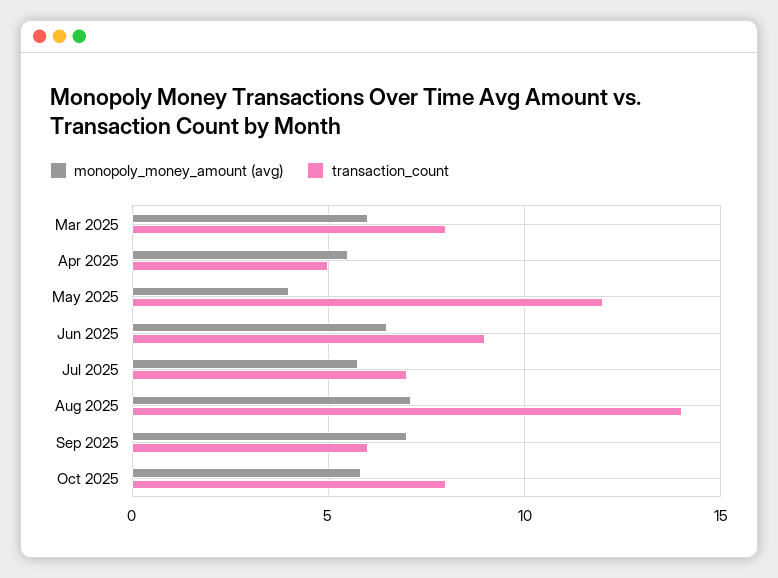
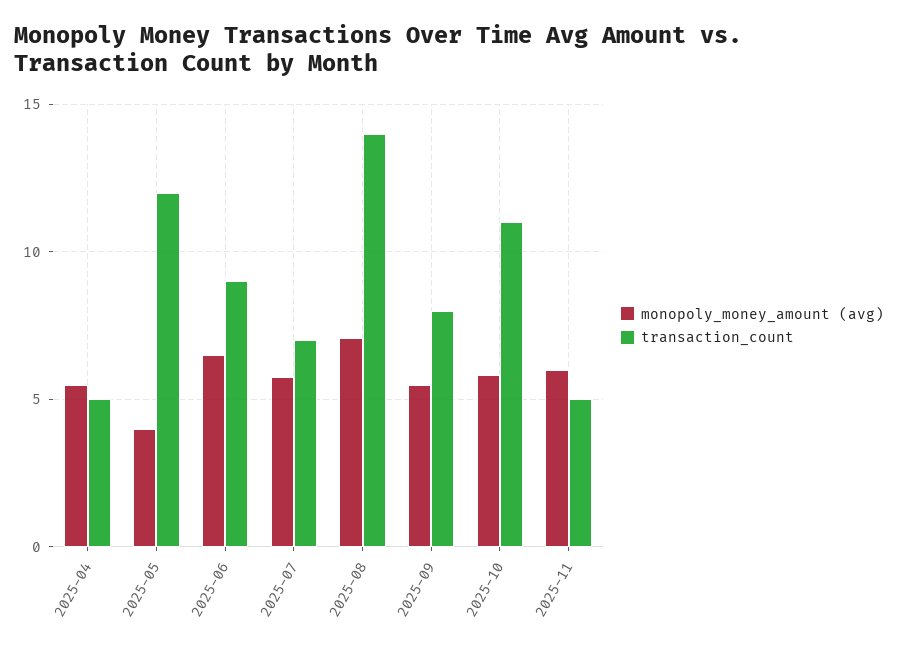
monopoly_money_amount (avg), Mar 2025: 6 -> none
transaction_count, Mar 2025: 8 -> none
monopoly_money_amount (avg), Sep 2025: 7 -> 5.5
transaction_count, Sep 2025: 6 -> 8
transaction_count, Oct 2025: 8 -> 11
monopoly_money_amount (avg), 2025-11: none -> 6
transaction_count, 2025-11: none -> 5

